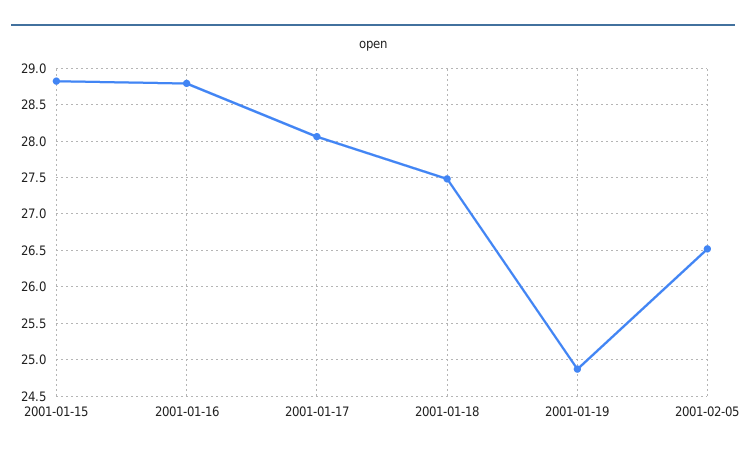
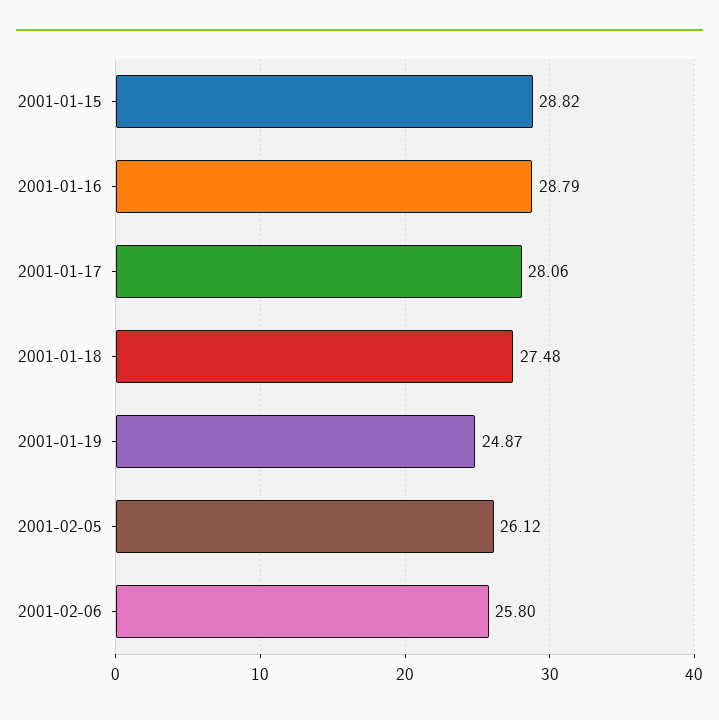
2001-02-05: 26.5 -> 26.12
2001-02-06: none -> 25.8

